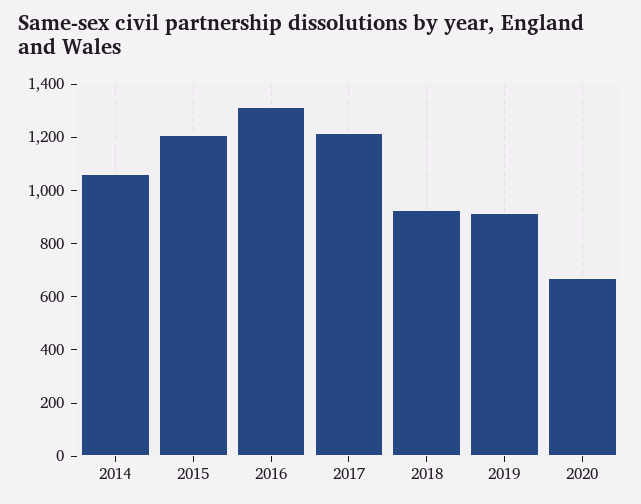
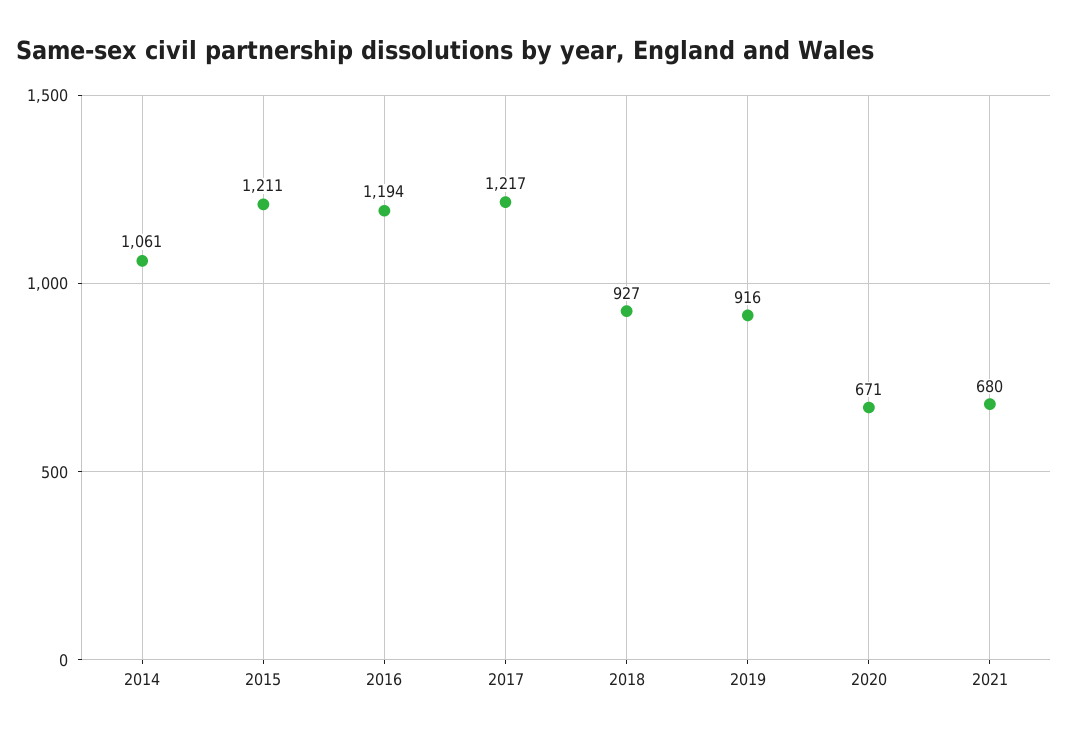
2016: 1300 -> 1194
2021: none -> 680

